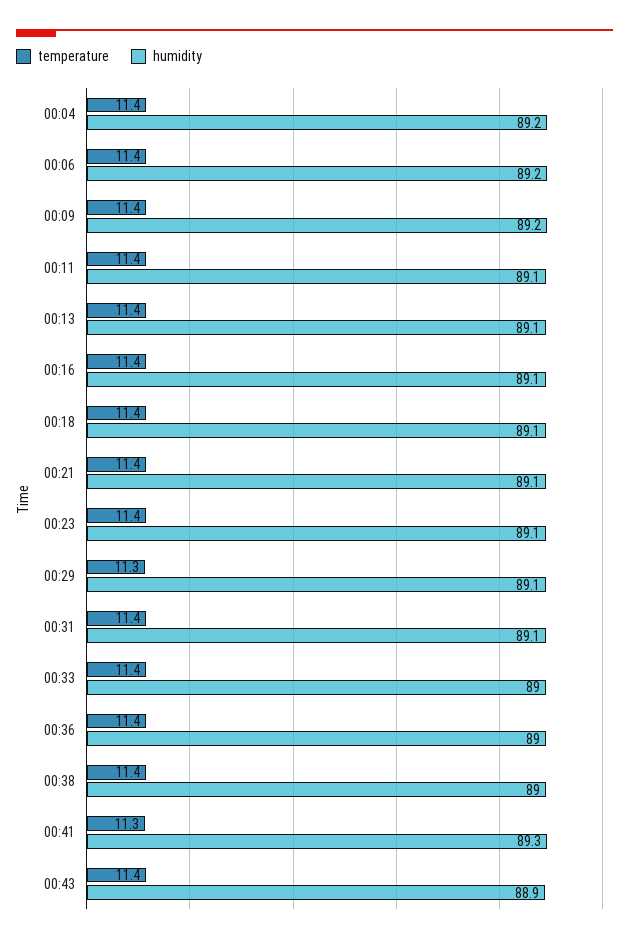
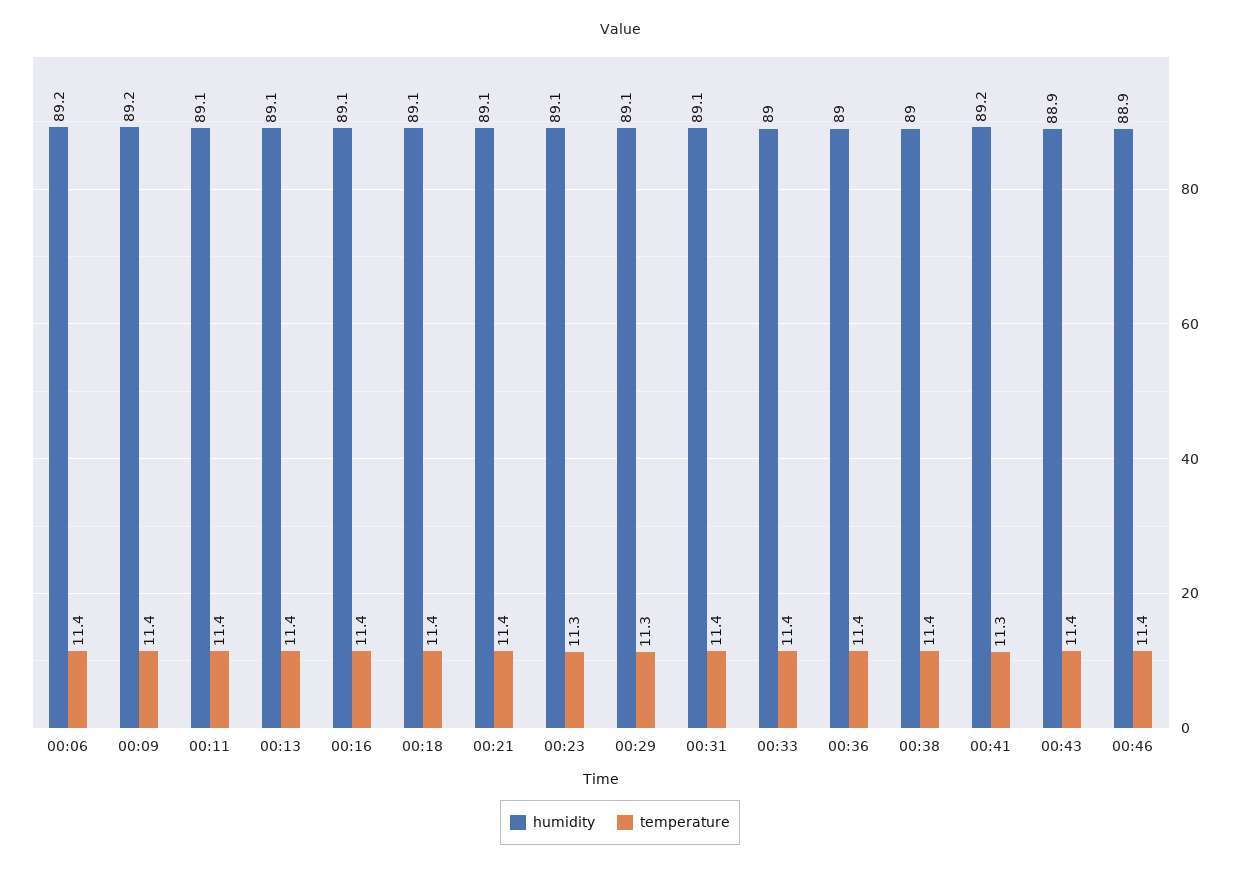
temperature, 00:04: 11.4 -> none
humidity, 00:04: 89.2 -> none
temperature, 00:23: 11.4 -> 11.3
humidity, 00:41: 89.3 -> 89.2
humidity, 00:46: none -> 88.9
temperature, 00:46: none -> 11.4

